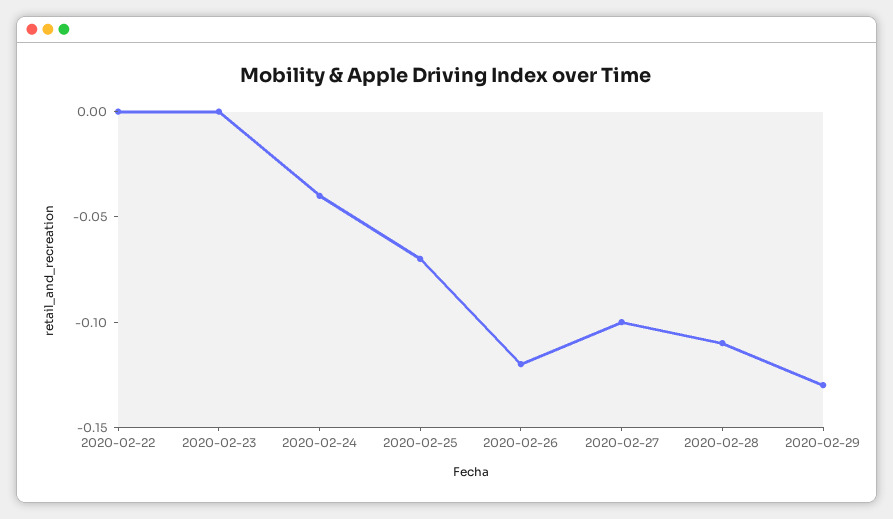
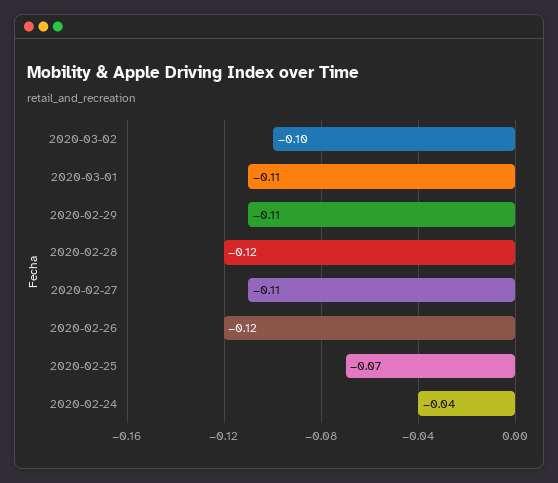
2020-02-22: 0 -> none
2020-02-23: 0 -> none
2020-02-27: -0.1 -> -0.11
2020-02-28: -0.11 -> -0.12
2020-02-29: -0.13 -> -0.11
2020-03-02: none -> -0.1
2020-03-01: none -> -0.11

